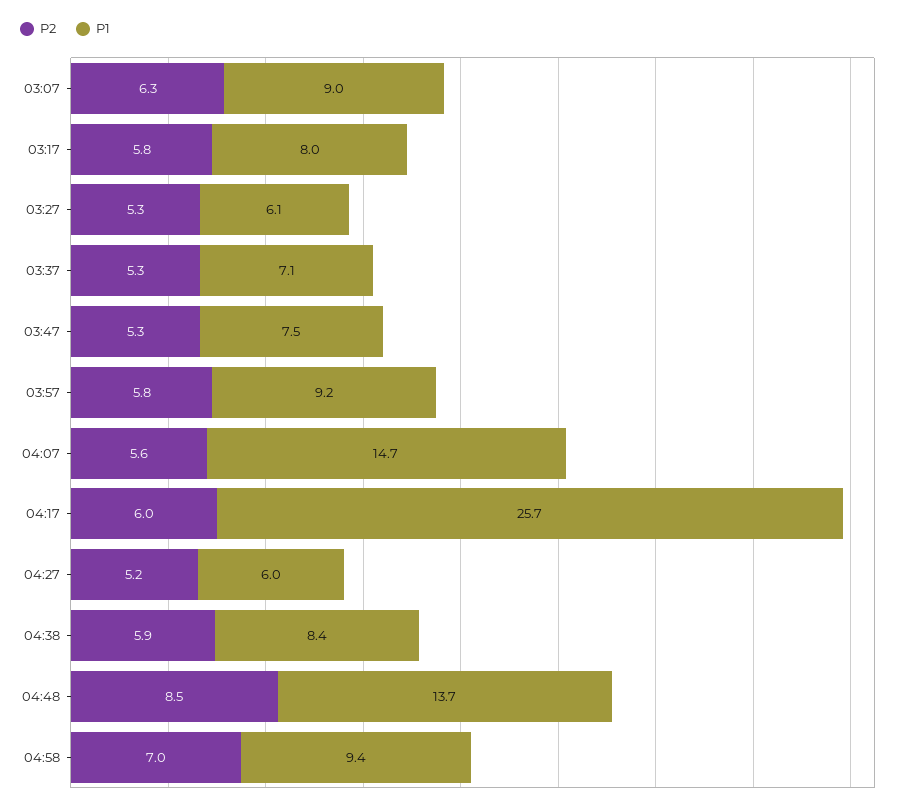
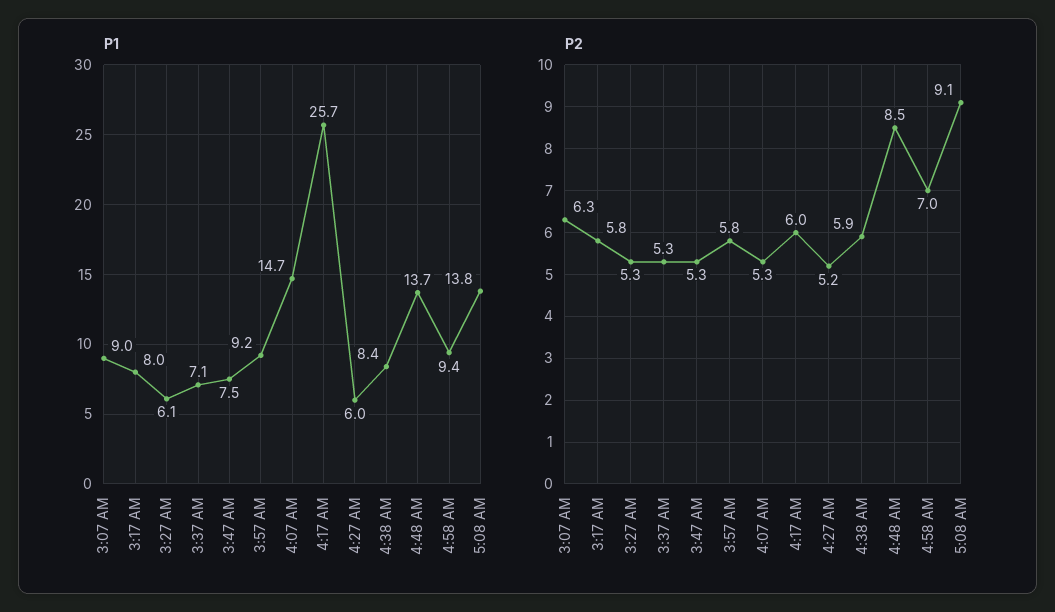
P2, 04:07: 5.6 -> 5.3
P1, 5:08 AM: none -> 13.8
P2, 5:08 AM: none -> 9.1

